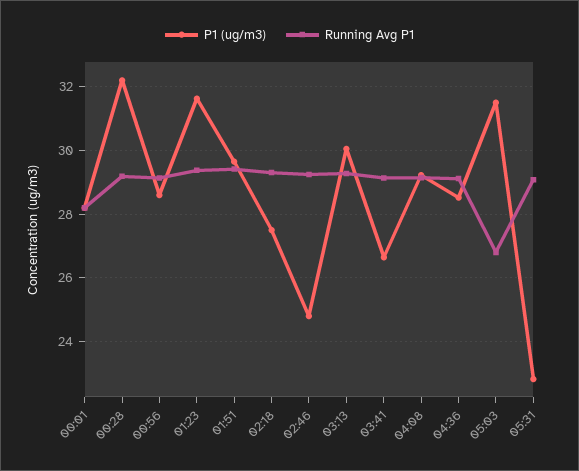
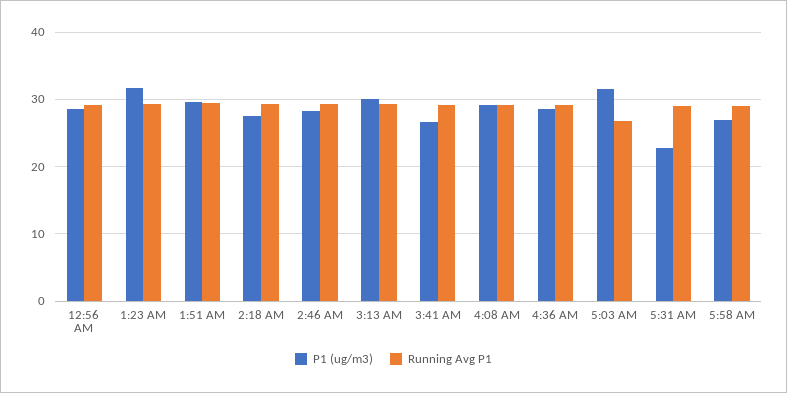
P1 (ug/m3), 00:01: 28.2 -> none
Running Avg P1, 00:01: 28.2 -> none
P1 (ug/m3), 00:28: 32.2 -> none
Running Avg P1, 00:28: 29.2 -> none
P1 (ug/m3), 02:46: 24.8 -> 28
P1 (ug/m3), 5:58 AM: none -> 27
Running Avg P1, 5:58 AM: none -> 29

